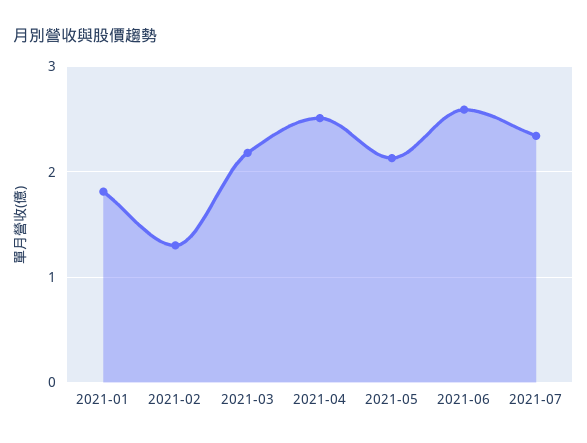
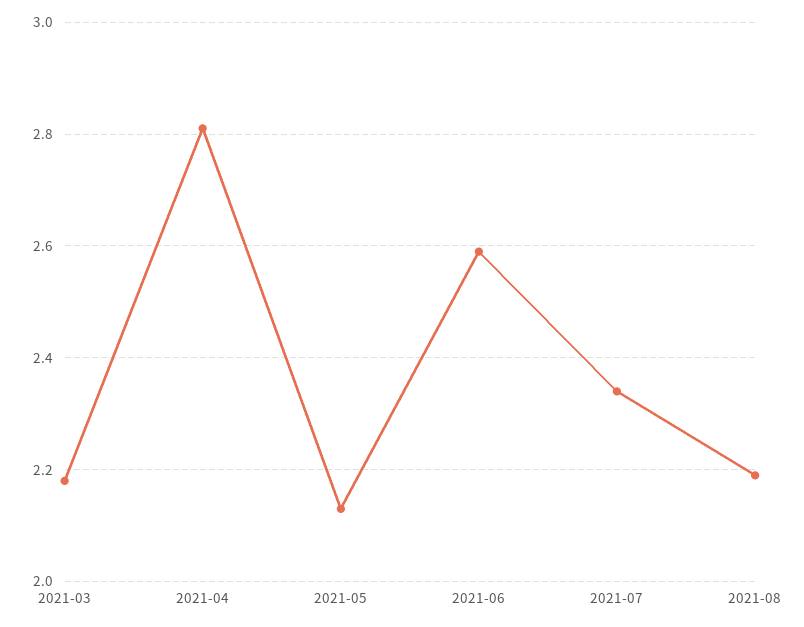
2021-01: 1.8 -> none
2021-02: 1.3 -> none
2021-04: 2.5 -> 2.8
2021-08: none -> 2.2

